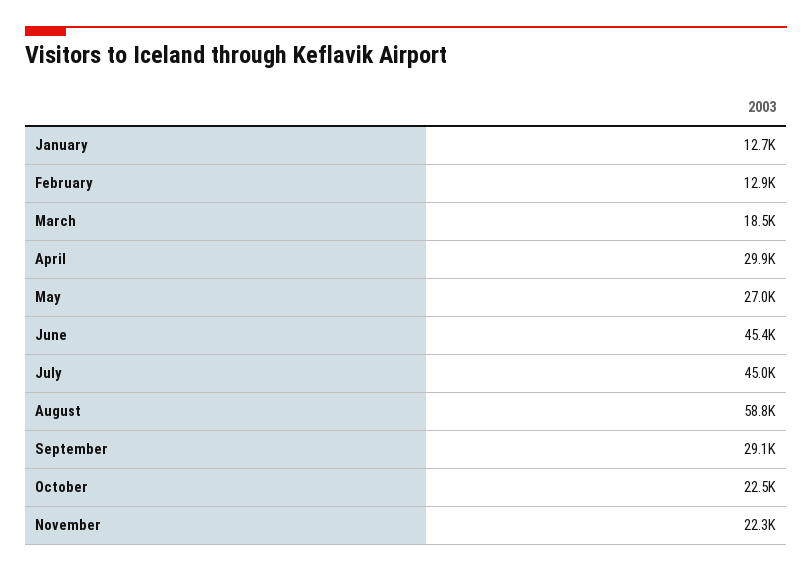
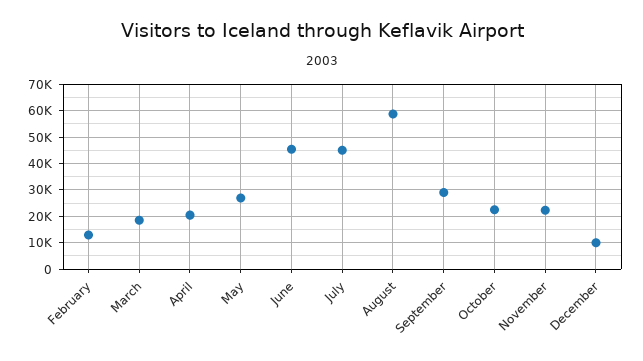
January: 12700 -> none
April: 29900 -> 20000
December: none -> 10000

